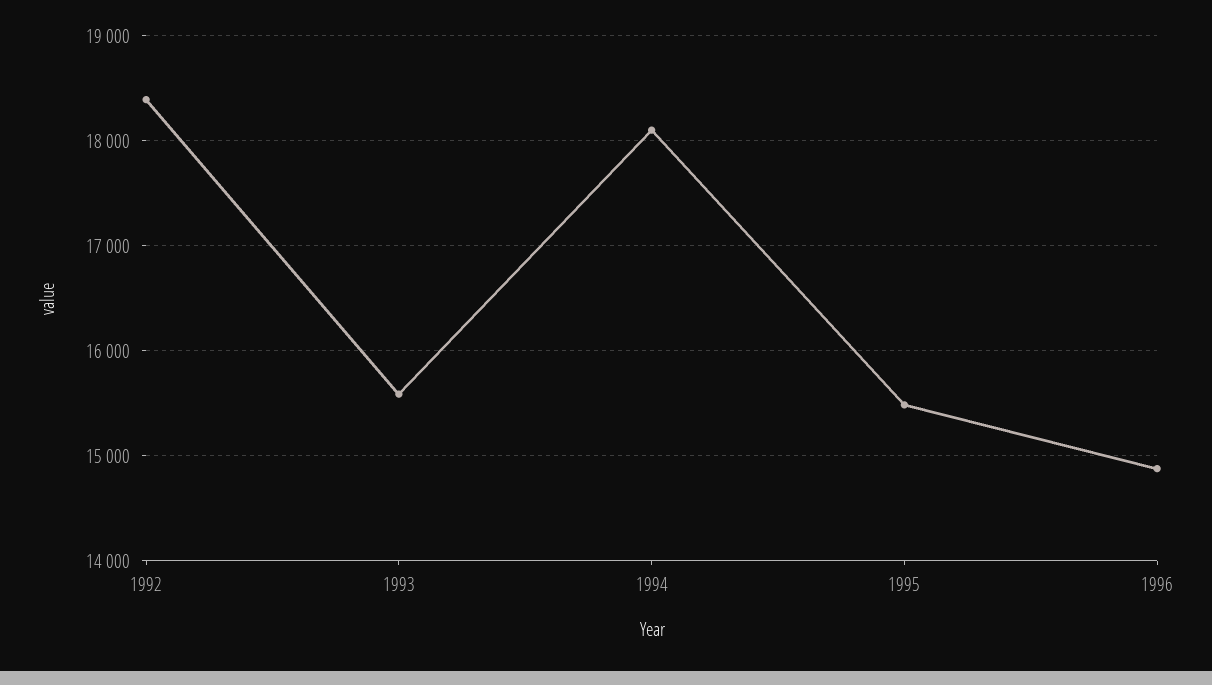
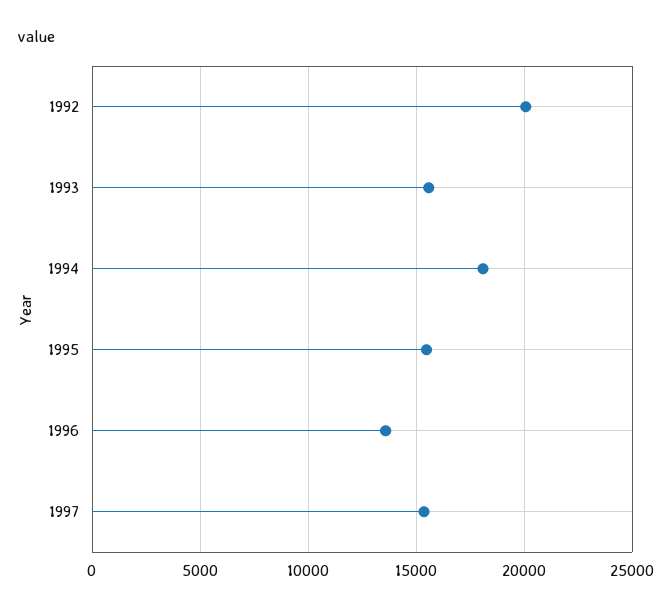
1992: 18400 -> 20000
1996: 14900 -> 13500
1997: none -> 15500

